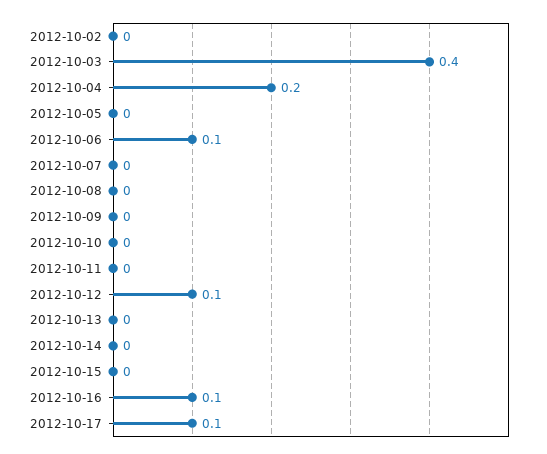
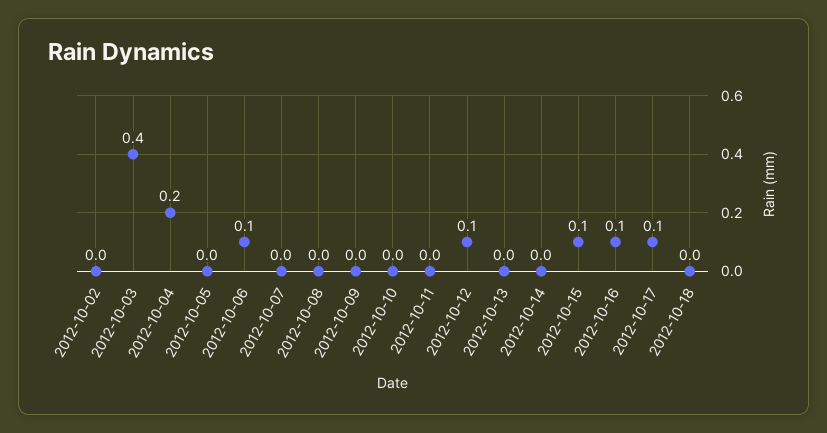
2012-10-15: 0 -> 0.1
2012-10-18: none -> 0

